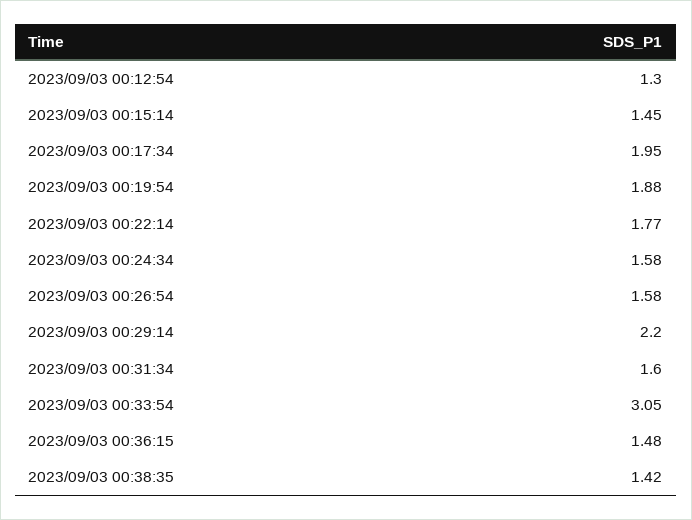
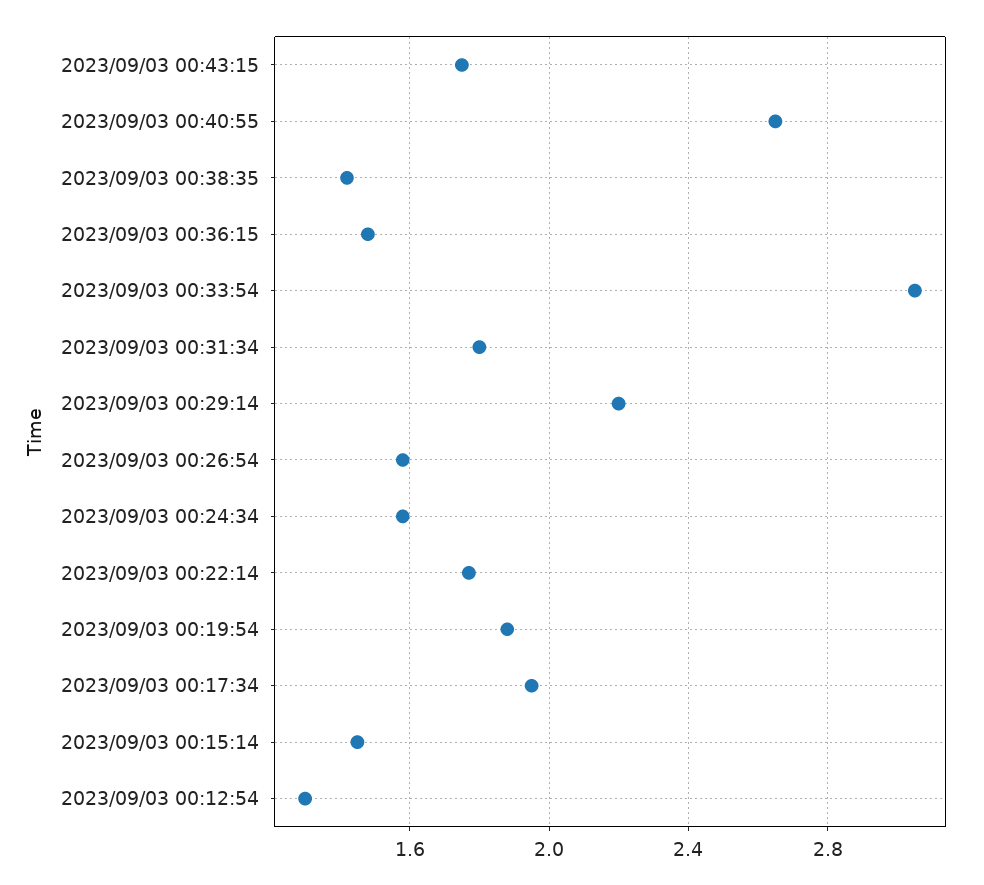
2023/09/03 00:31:34: 1.6 -> 1.8
2023/09/03 00:43:15: none -> 1.75
2023/09/03 00:40:55: none -> 2.65

